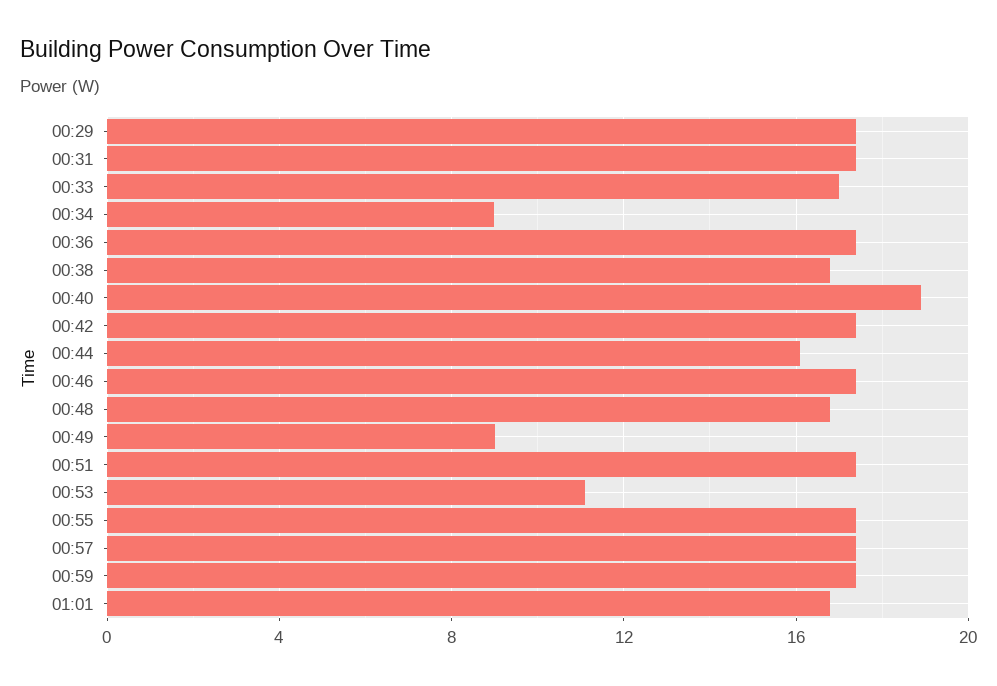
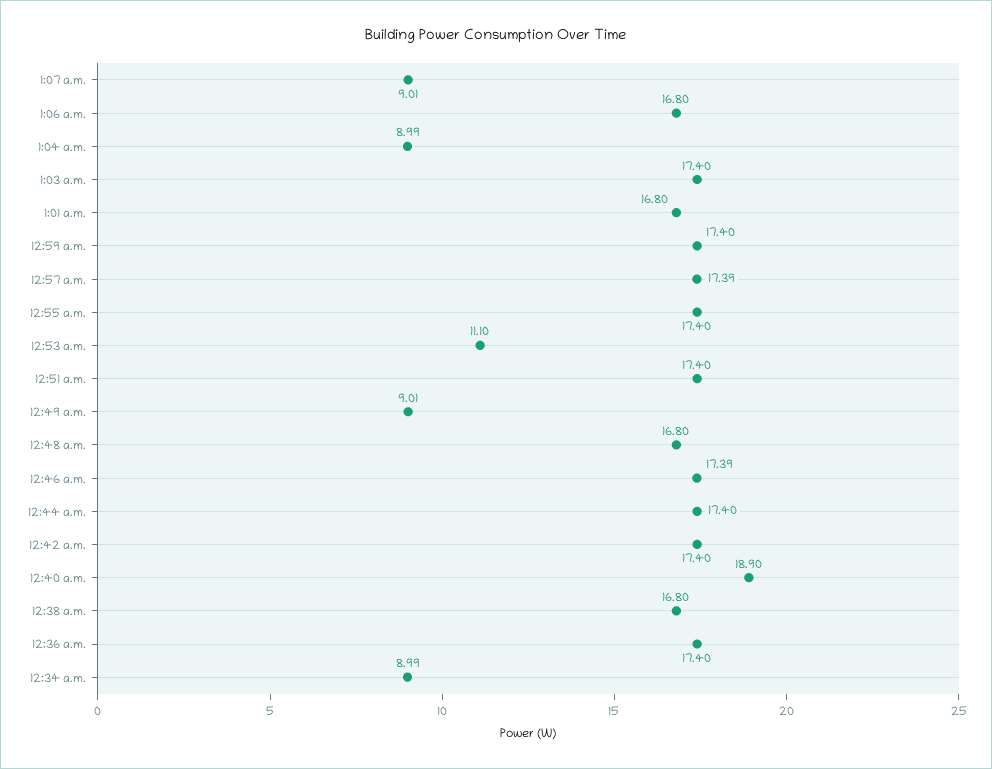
00:29: 17.5 -> none
00:31: 17.5 -> none
00:33: 17 -> none
00:44: 16 -> 17.4
1:07 a.m.: none -> 9.01
1:06 a.m.: none -> 16.8
1:04 a.m.: none -> 8.99
1:03 a.m.: none -> 17.4

